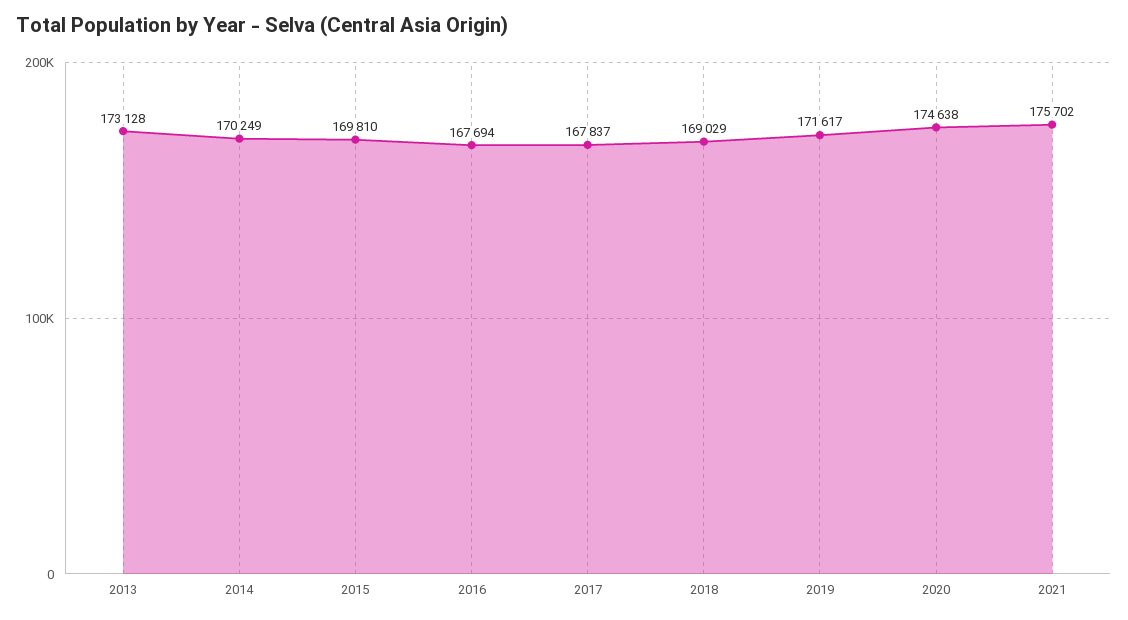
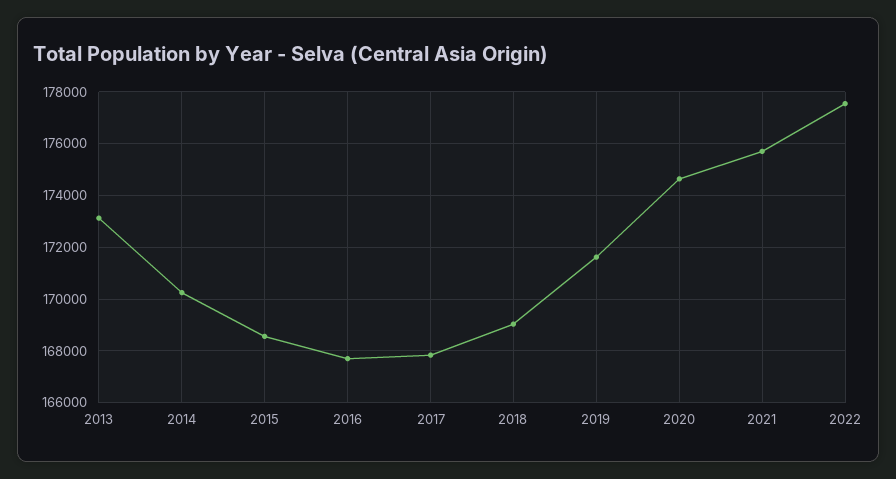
2015: 169810 -> 168500
2022: none -> 177500

